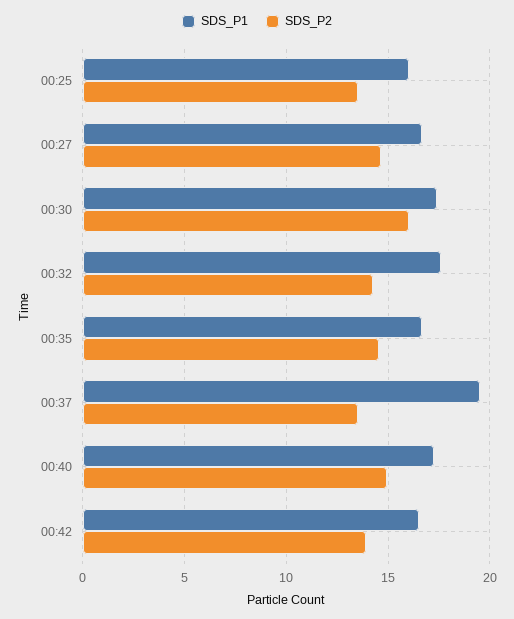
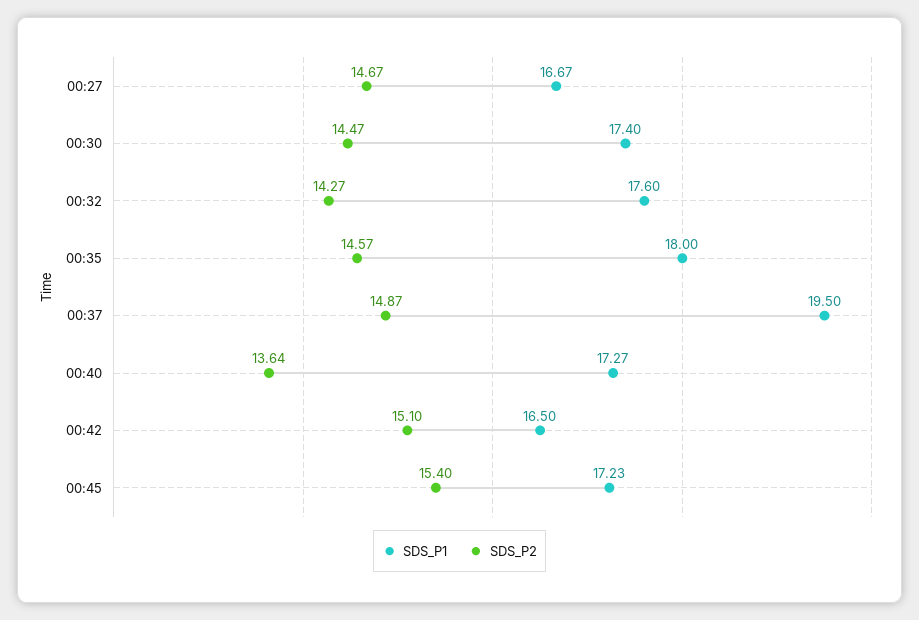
SDS_P1, 00:25: 16 -> none
SDS_P2, 00:25: 13.5 -> none
SDS_P2, 00:30: 16 -> 14.47
SDS_P1, 00:35: 16.5 -> 18
SDS_P2, 00:37: 13.5 -> 14.87
SDS_P2, 00:40: 15 -> 13.64
SDS_P2, 00:42: 14 -> 15.1
SDS_P1, 00:45: none -> 17.23
SDS_P2, 00:45: none -> 15.4

